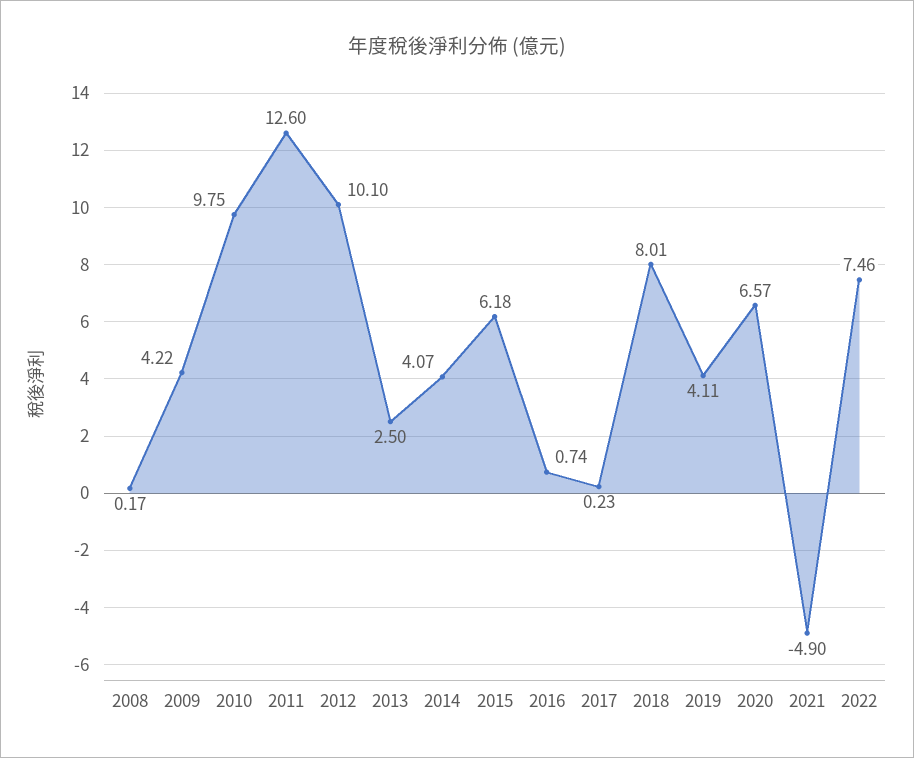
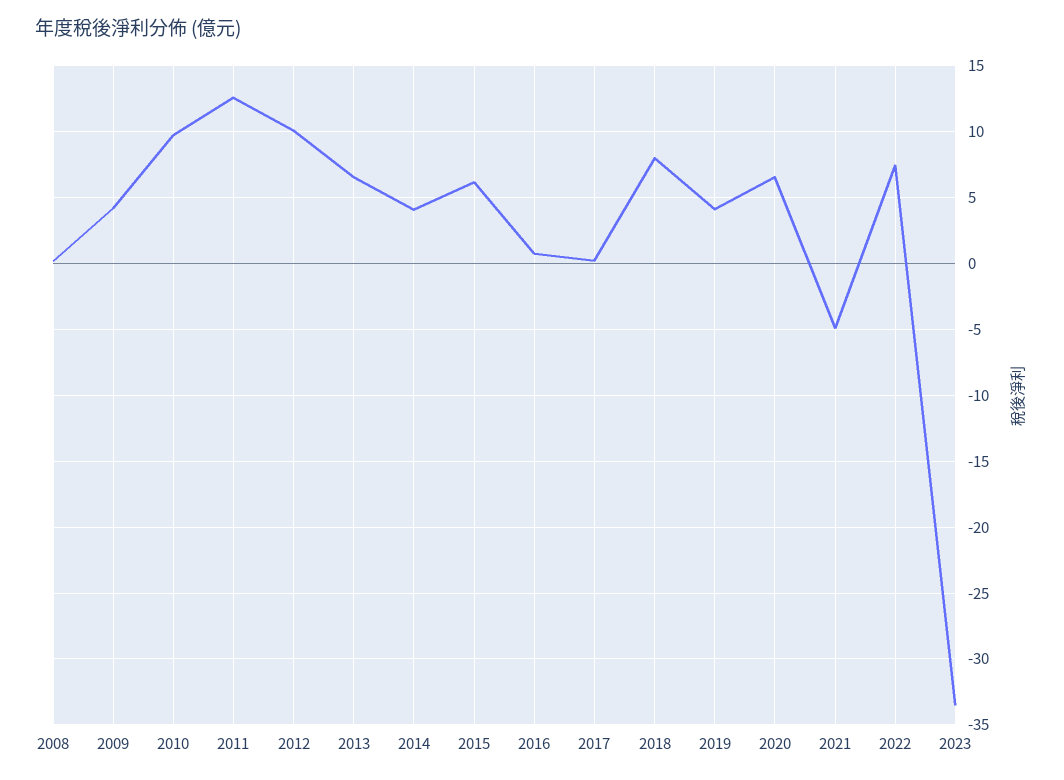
2013: 2.5 -> 6.5
2023: none -> -33.5

